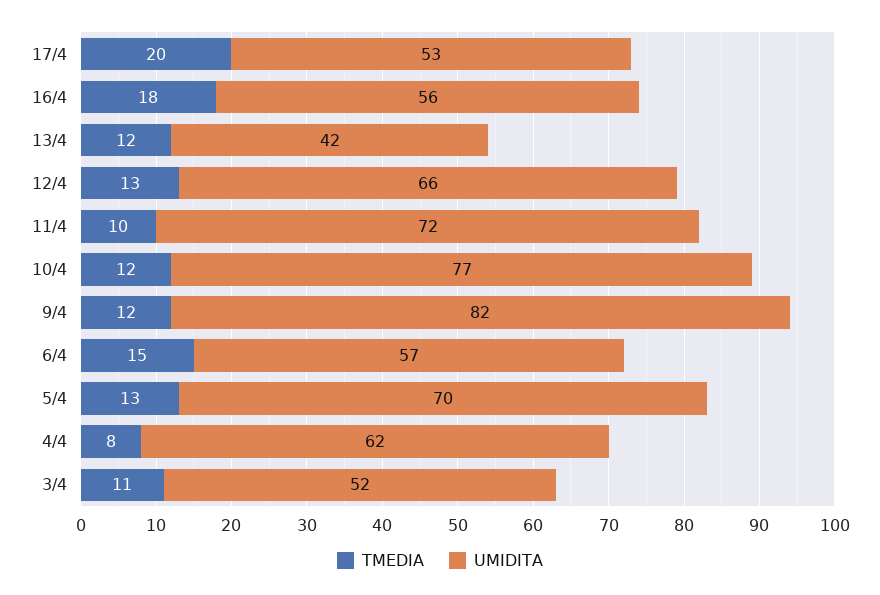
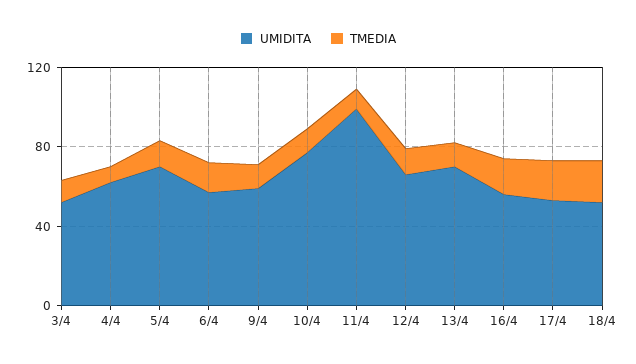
UMIDITA, 13/4: 42 -> 70
UMIDITA, 11/4: 72 -> 100
UMIDITA, 9/4: 82 -> 60
UMIDITA, 18/4: none -> 50
TMEDIA, 18/4: none -> 20

